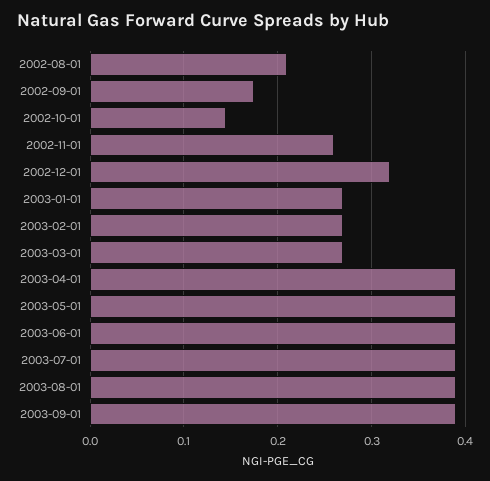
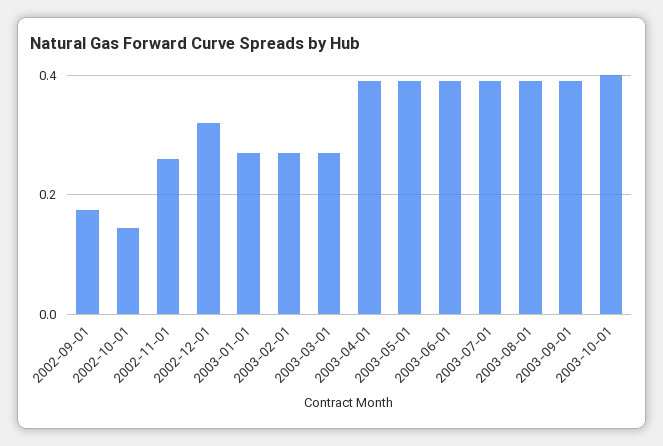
2002-08-01: 0.21 -> none
2003-10-01: none -> 0.4

